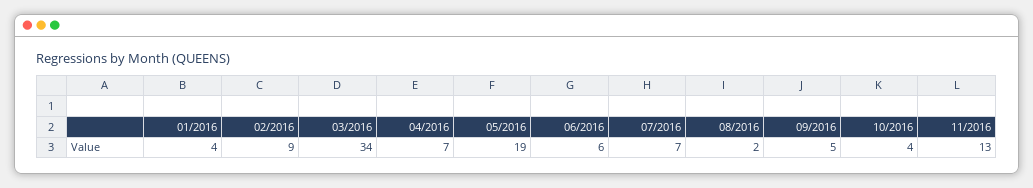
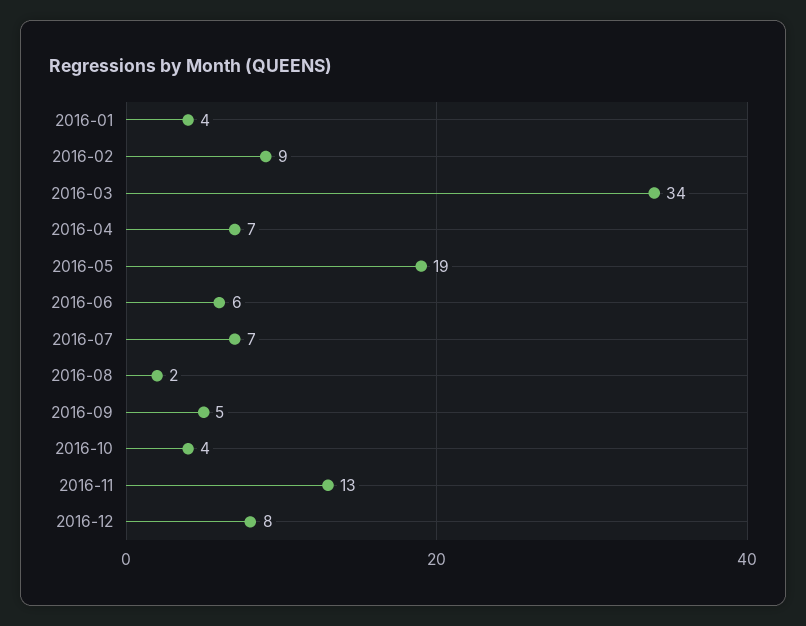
2016-12: none -> 8

